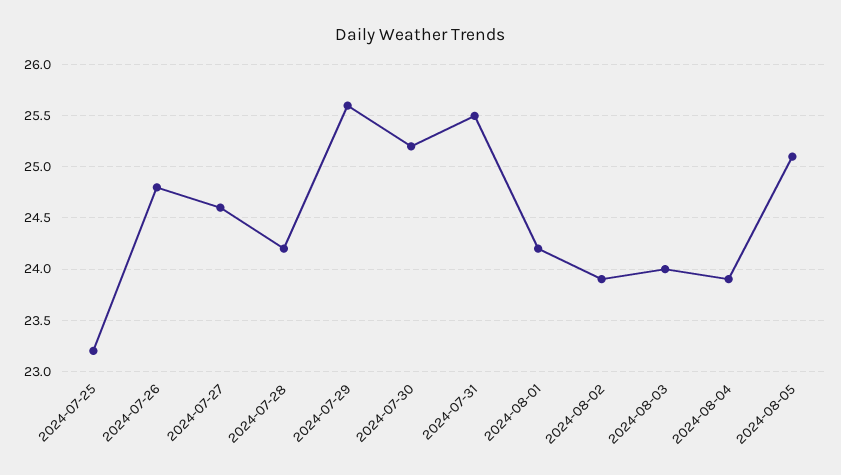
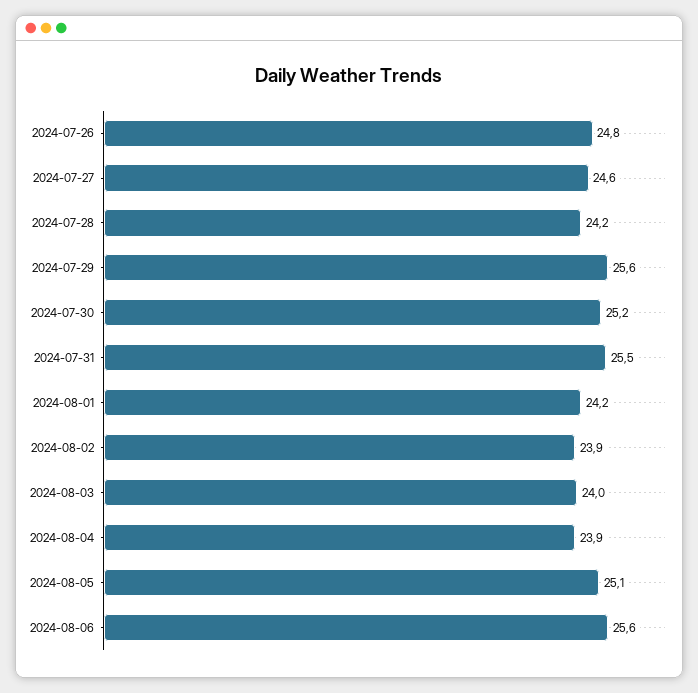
2024-07-25: 23.2 -> none
2024-08-06: none -> 25.6

